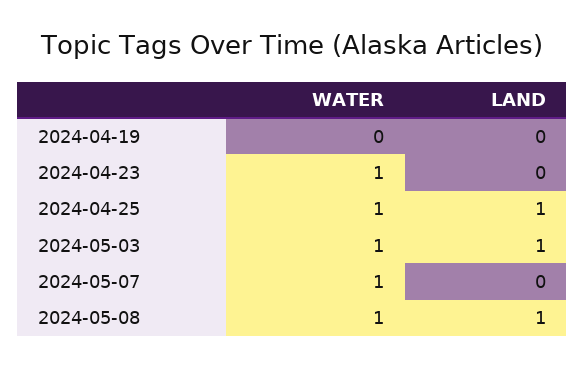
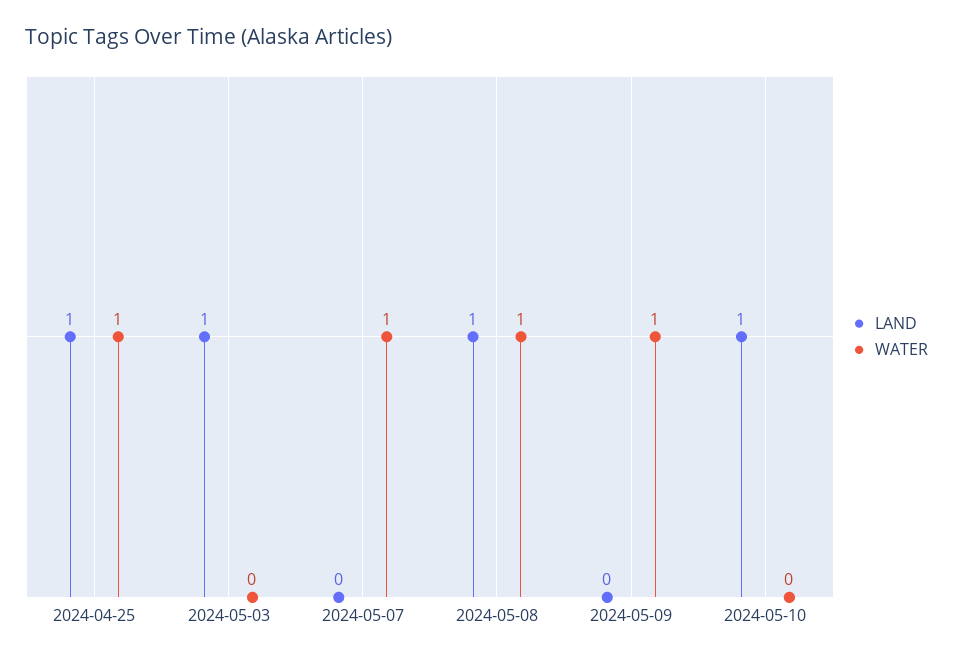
WATER, 2024-04-19: 0 -> none
LAND, 2024-04-19: 0 -> none
WATER, 2024-04-23: 1 -> none
LAND, 2024-04-23: 0 -> none
WATER, 2024-05-03: 1 -> 0
LAND, 2024-05-09: none -> 0
WATER, 2024-05-09: none -> 1
LAND, 2024-05-10: none -> 1
WATER, 2024-05-10: none -> 0

